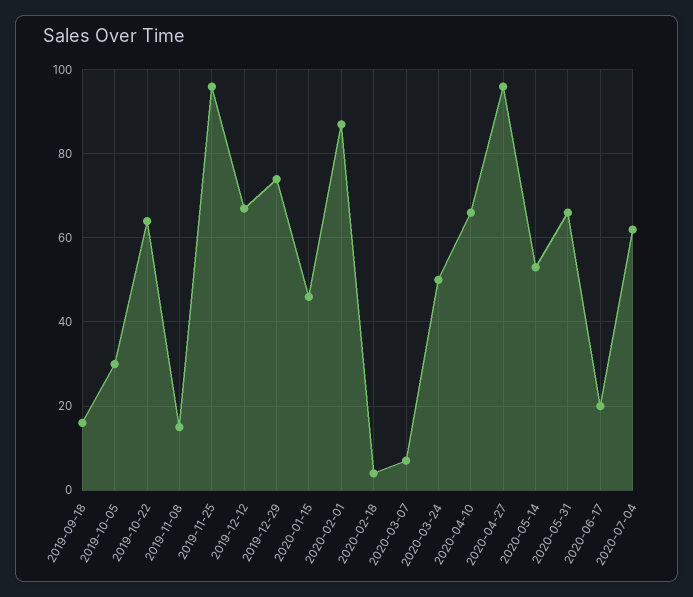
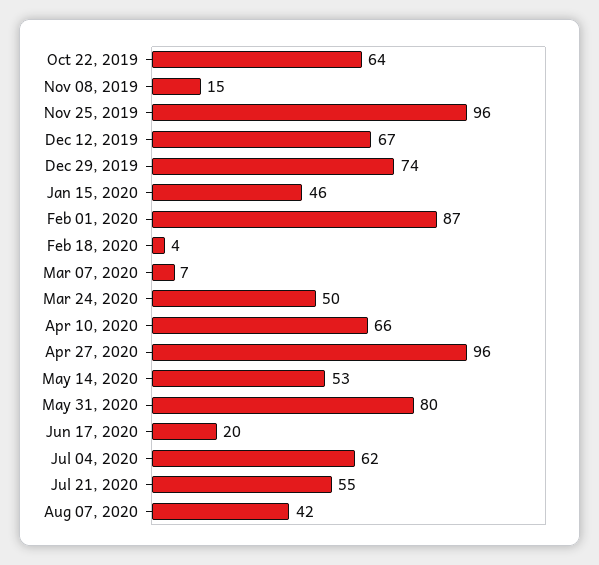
2019-09-18: 15 -> none
2019-10-05: 30 -> none
2020-05-31: 65 -> 80
Jul 21, 2020: none -> 55
Aug 07, 2020: none -> 42

